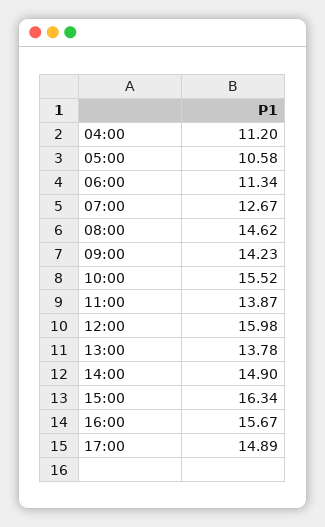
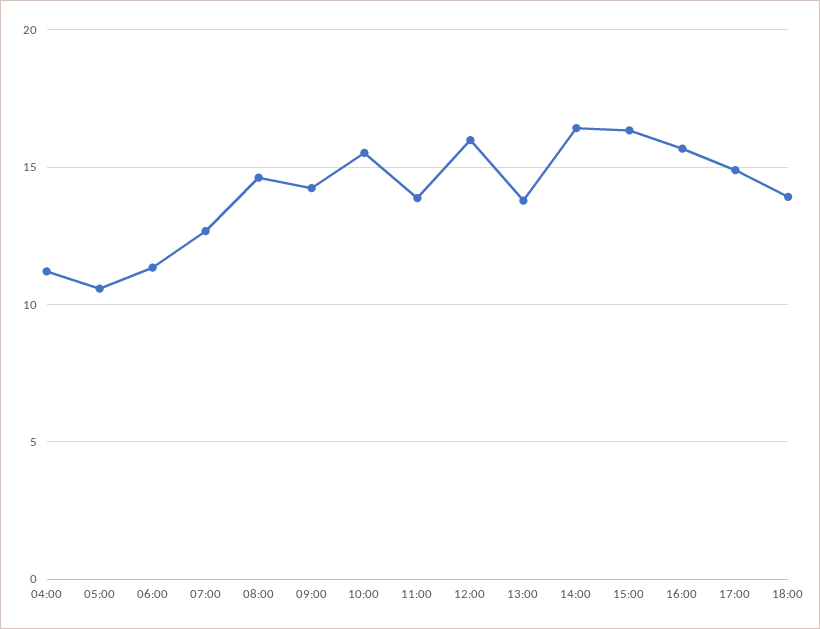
14:00: 14.9 -> 16.5
18:00: none -> 14

